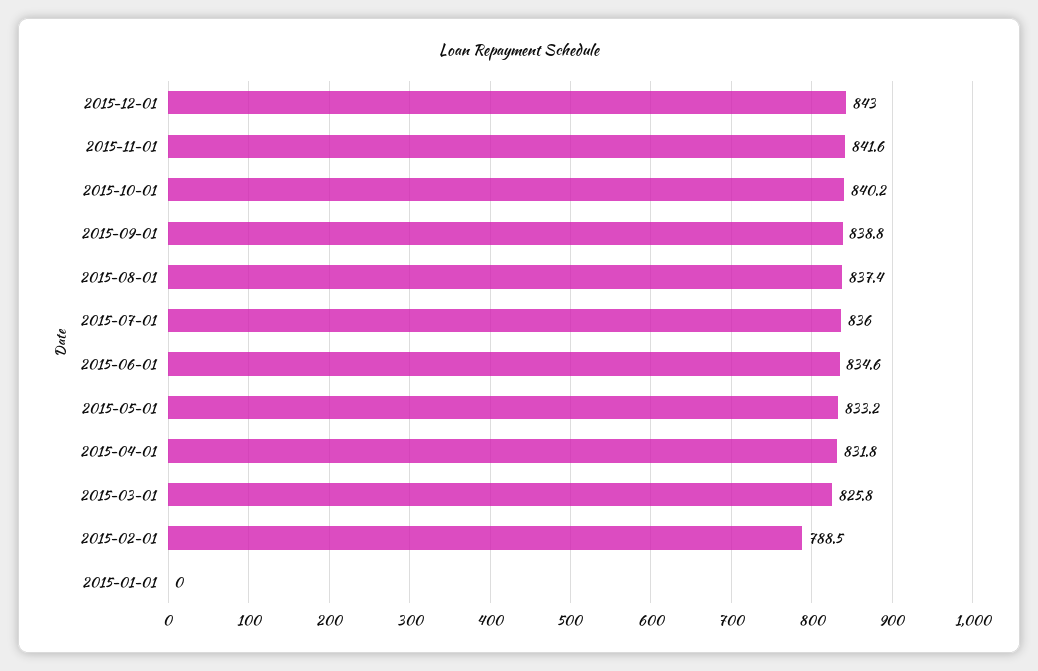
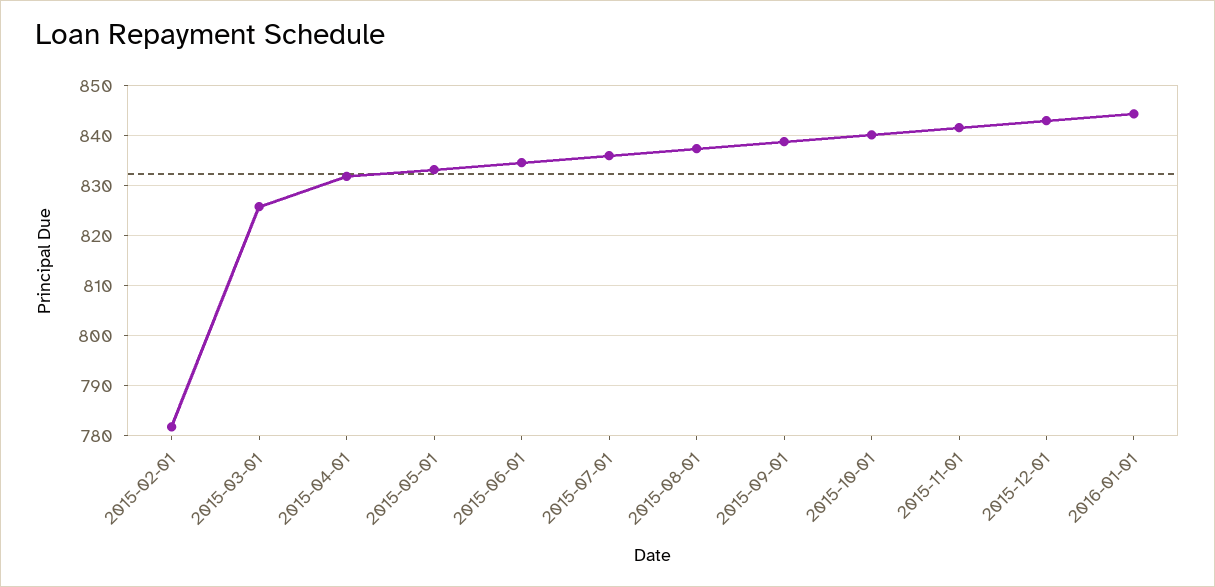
2015-02-01: 788.5 -> 782
2015-01-01: 0 -> none
2016-01-01: none -> 844

